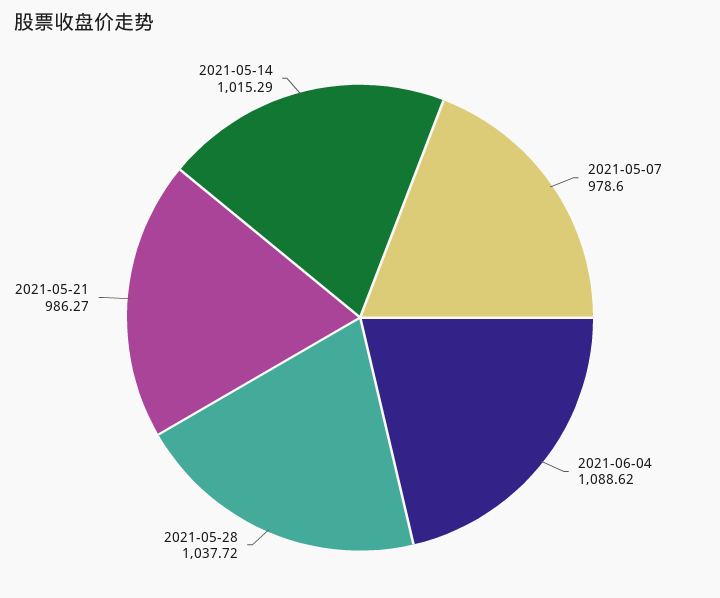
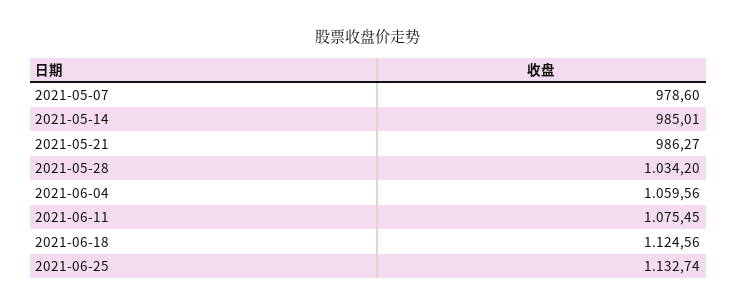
2021-06-04: 1088.62 -> 1059.56
2021-05-28: 1037.72 -> 1034.2
2021-05-14: 1015.29 -> 985.01
2021-06-11: none -> 1075.45
2021-06-18: none -> 1124.56
2021-06-25: none -> 1132.74

